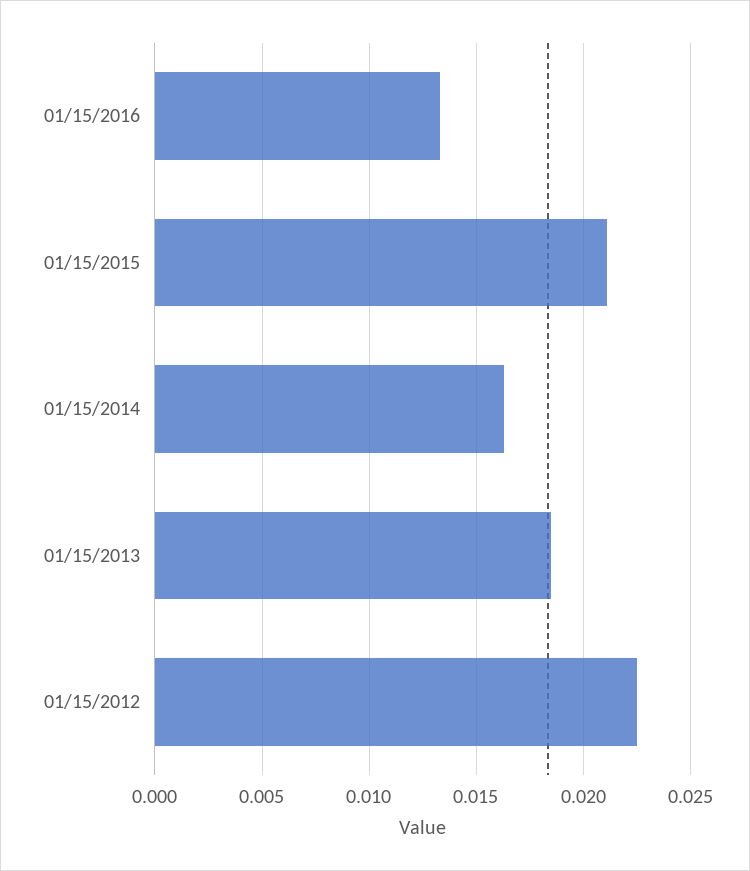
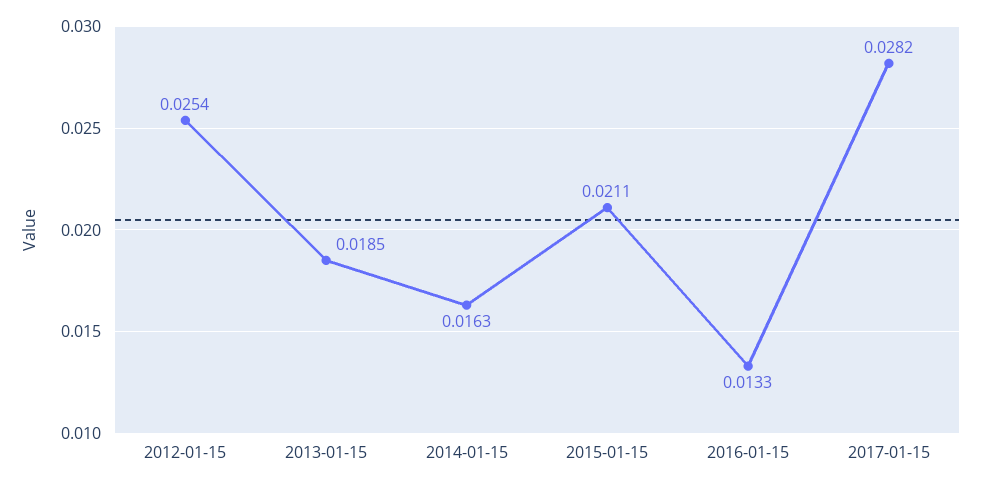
01/15/2012: 0.0225 -> 0.0254
2017-01-15: none -> 0.0282

